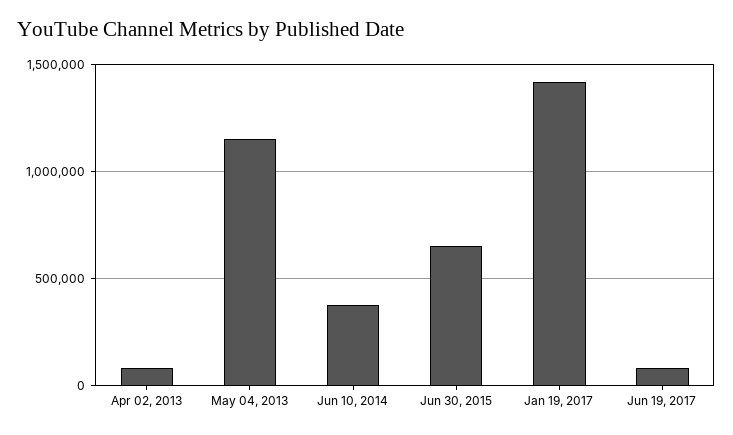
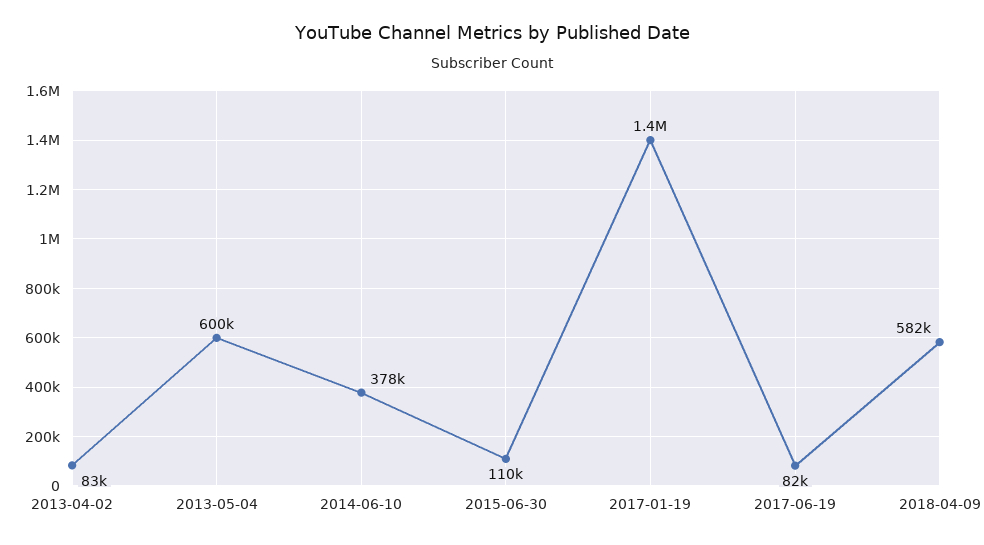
May 04, 2013: 1150000 -> 600000
Jun 30, 2015: 650000 -> 110000
2018-04-09: none -> 582000

